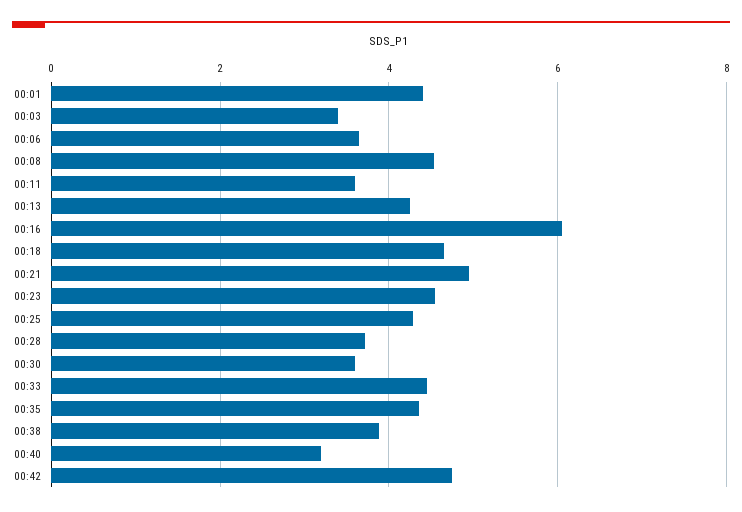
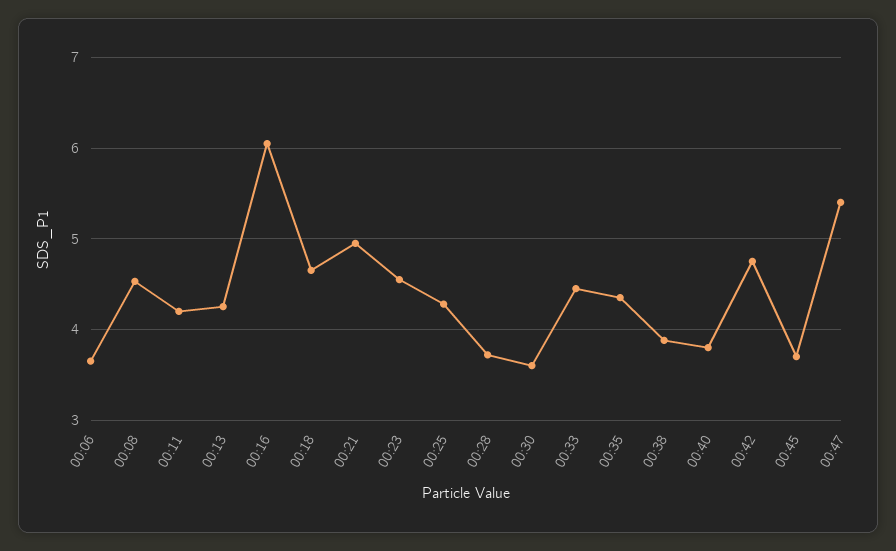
00:01: 4.4 -> none
00:03: 3.4 -> none
00:11: 3.6 -> 4.2
00:40: 3.2 -> 3.8
00:45: none -> 3.7
00:47: none -> 5.4

